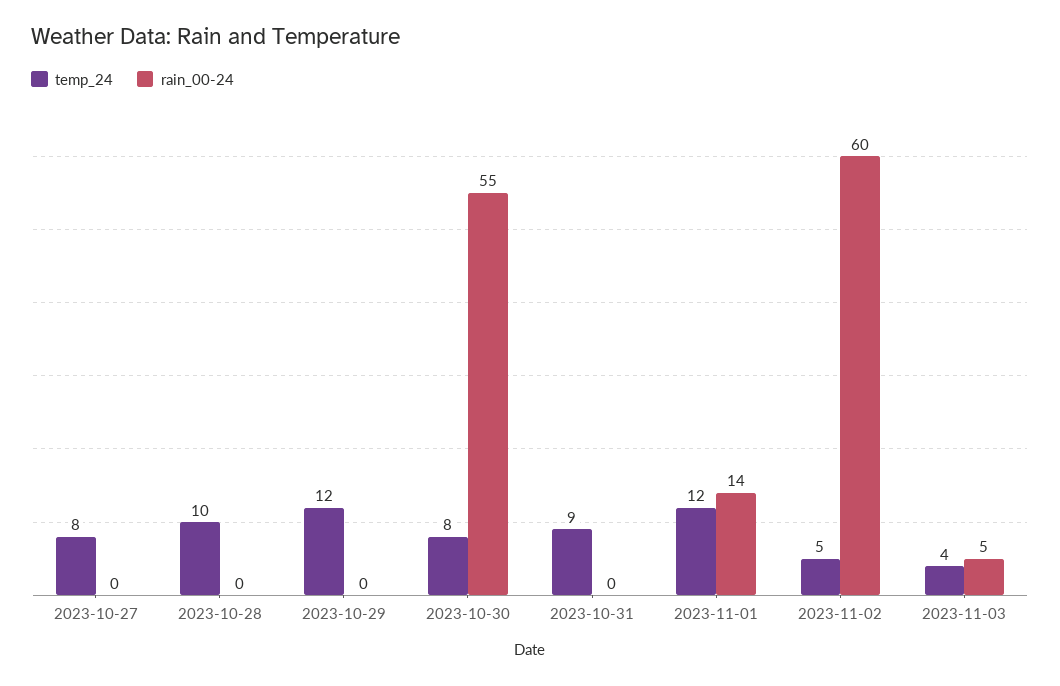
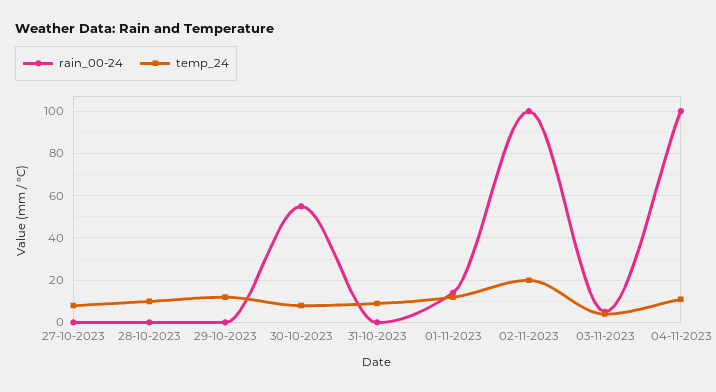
temp_24, 2023-11-02: 5 -> 20
rain_00-24, 2023-11-02: 60 -> 100
rain_00-24, 04-11-2023: none -> 100
temp_24, 04-11-2023: none -> 10

